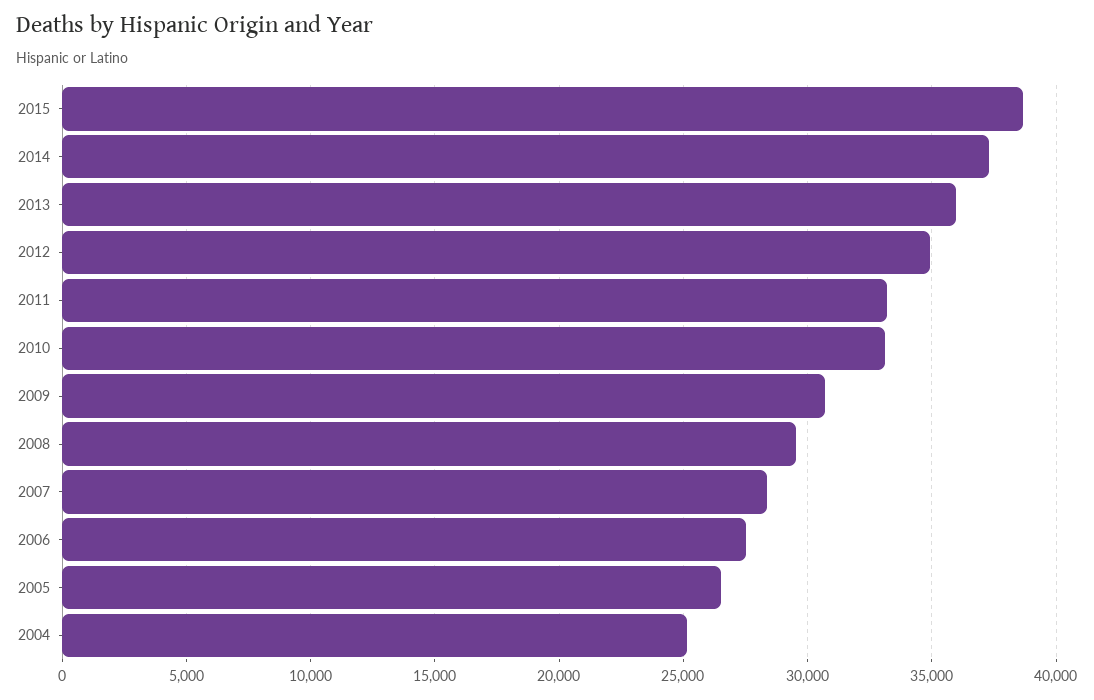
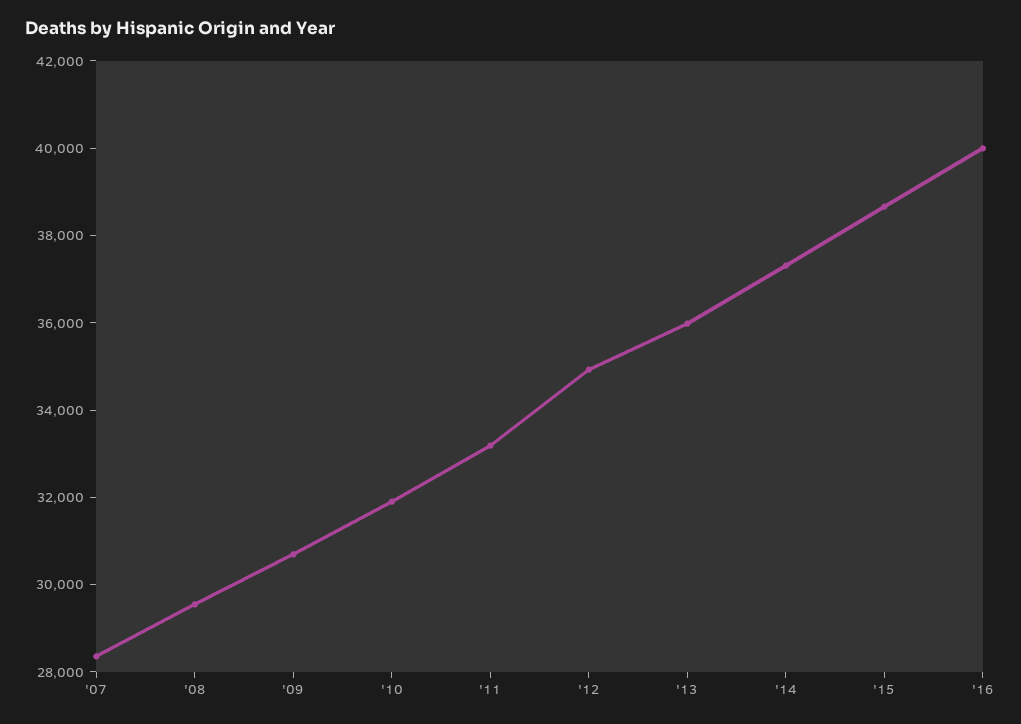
2010: 33000 -> 32000
2006: 27500 -> none
2005: 26500 -> none
2004: 25000 -> none
'16: none -> 40000

